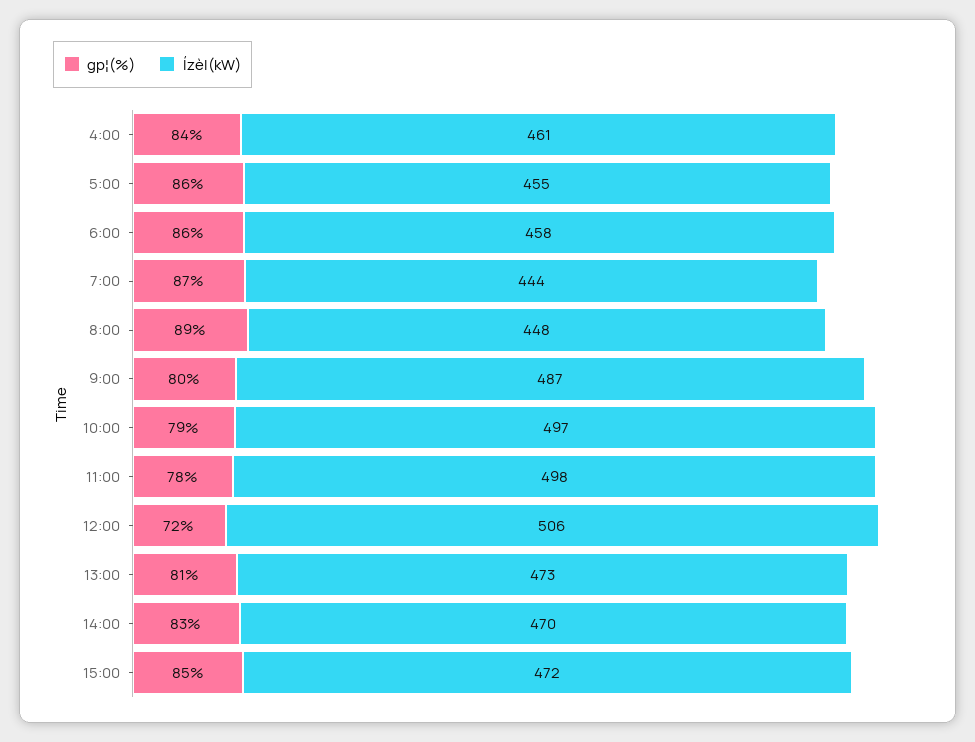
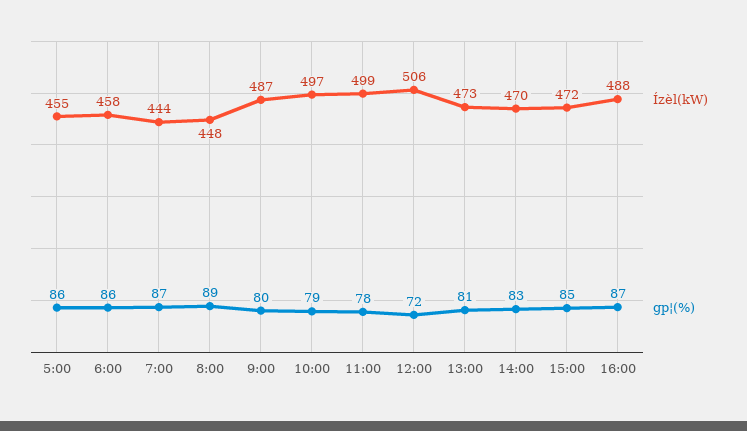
gp¦(%), 4:00: 84 -> none
Ízèl(kW), 4:00: 461 -> none
Ízèl(kW), 11:00: 498 -> 499
Ízèl(kW), 16:00: none -> 488
gp¦(%), 16:00: none -> 87

